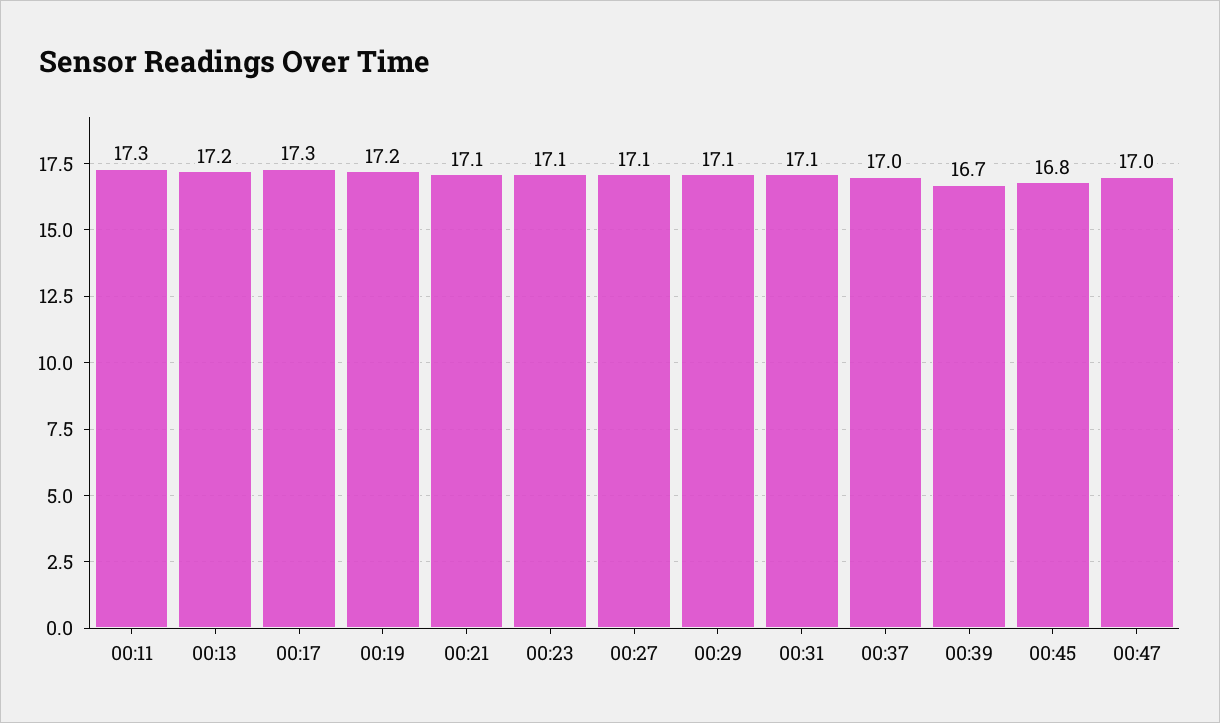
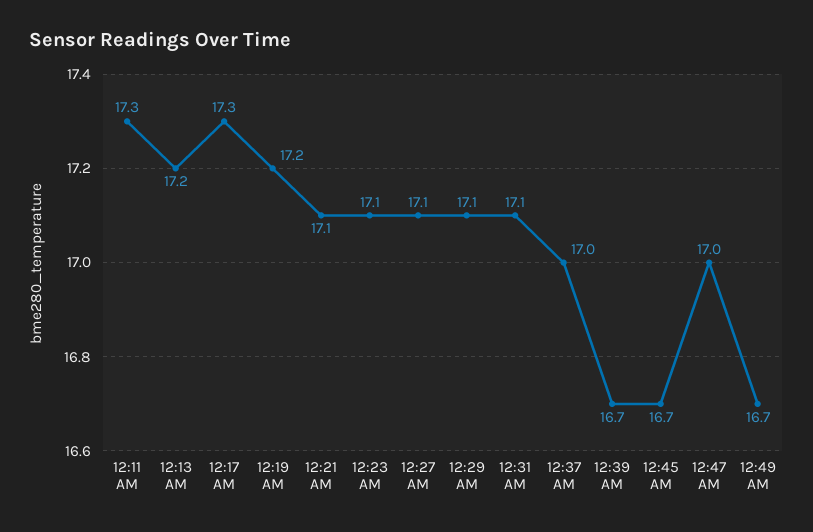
00:45: 16.8 -> 16.7
12:49 AM: none -> 16.7

